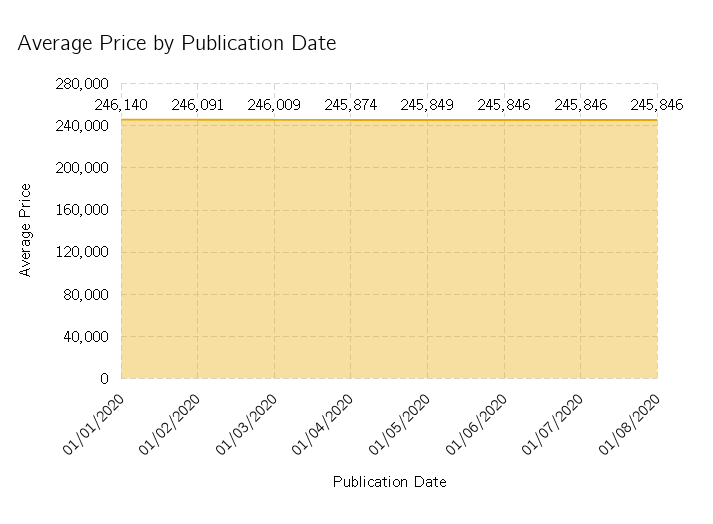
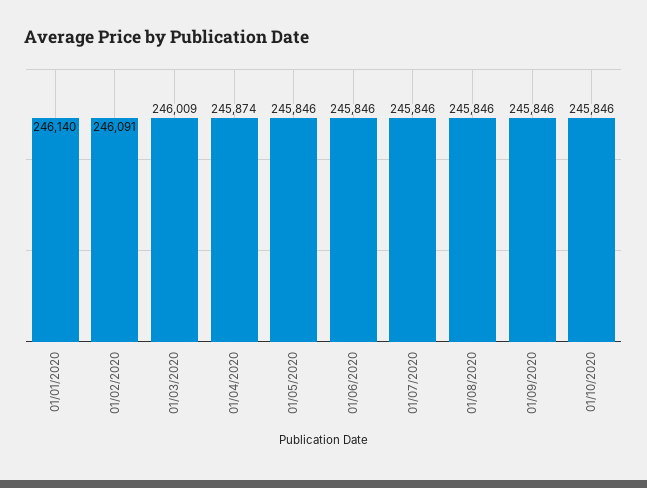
01/05/2020: 245849 -> 245846
01/09/2020: none -> 245846
01/10/2020: none -> 245846

